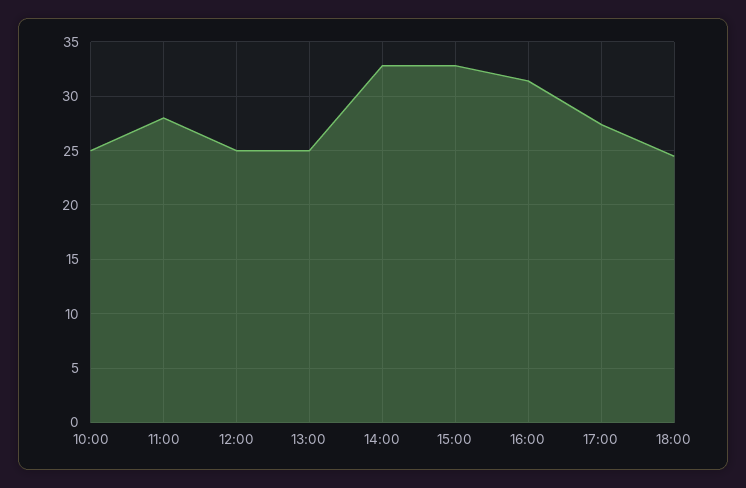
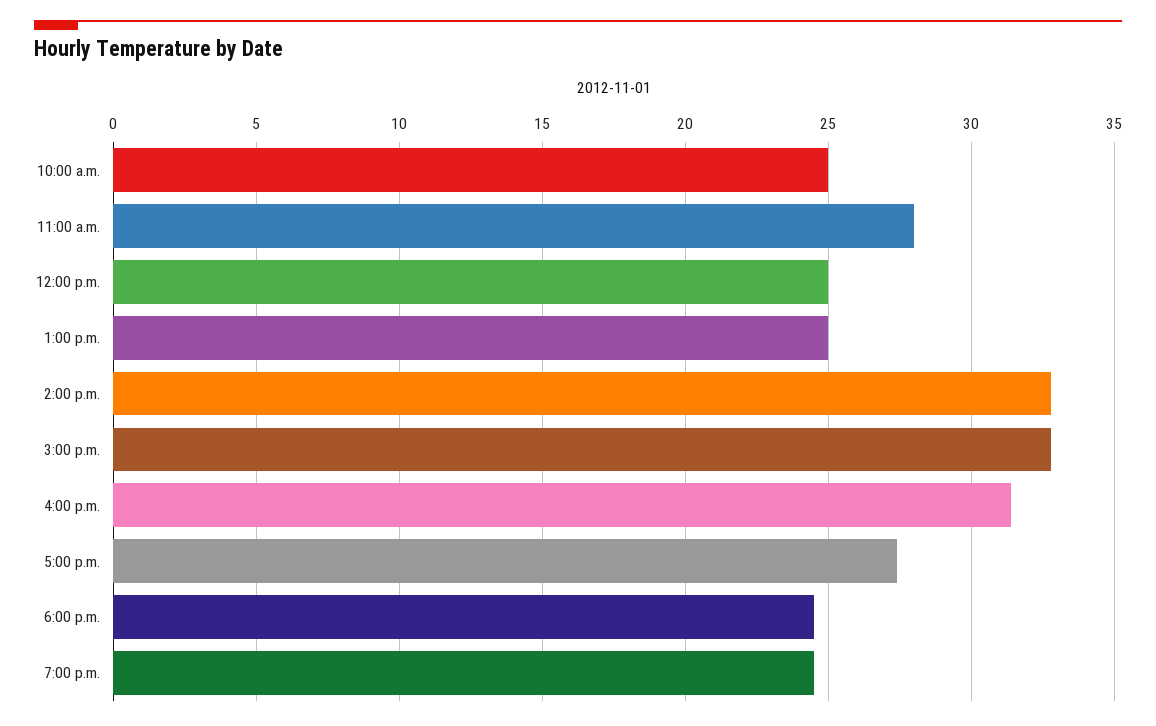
7:00 p.m.: none -> 24.5

